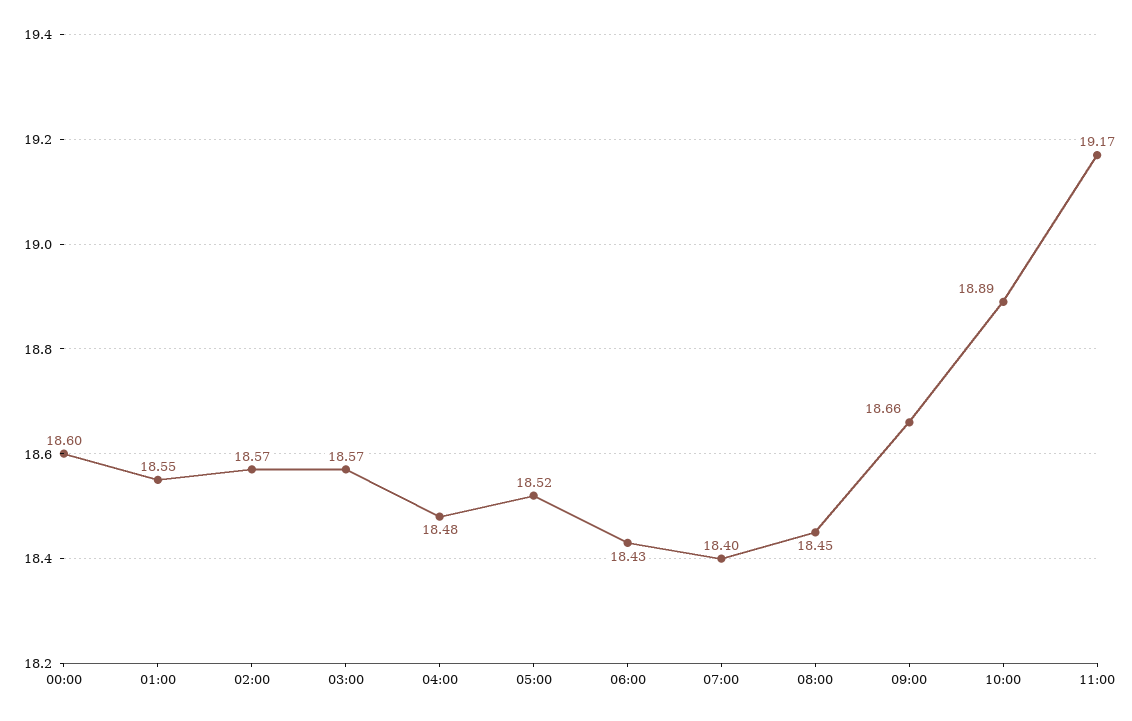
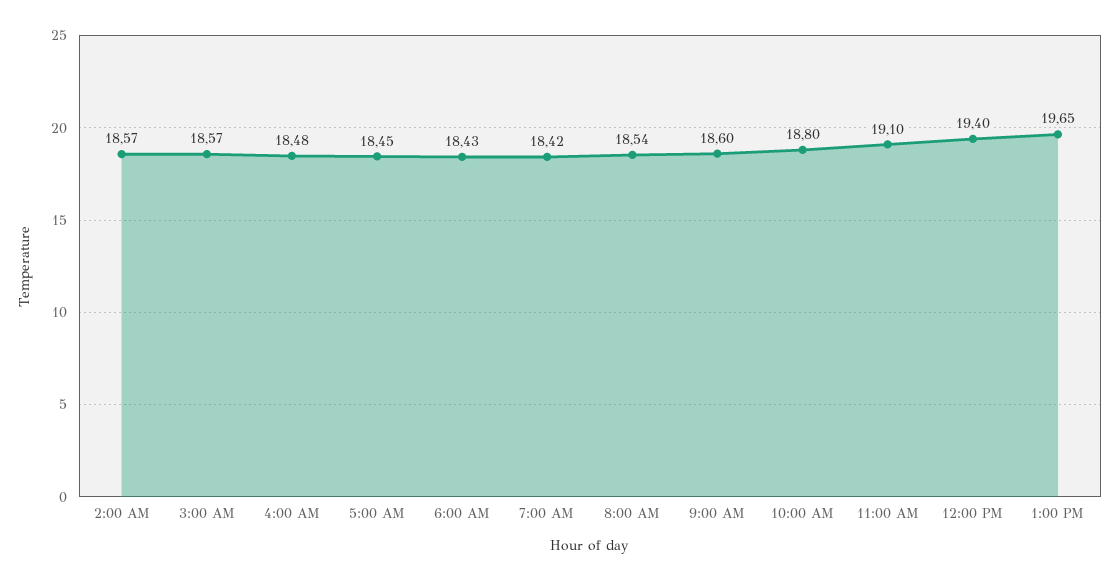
00:00: 18.6 -> none
01:00: 18.55 -> none
05:00: 18.52 -> 18.45
07:00: 18.4 -> 18.42
08:00: 18.45 -> 18.54
09:00: 18.66 -> 18.6
10:00: 18.89 -> 18.8
11:00: 19.17 -> 19.1
12:00 PM: none -> 19.4
1:00 PM: none -> 19.65

